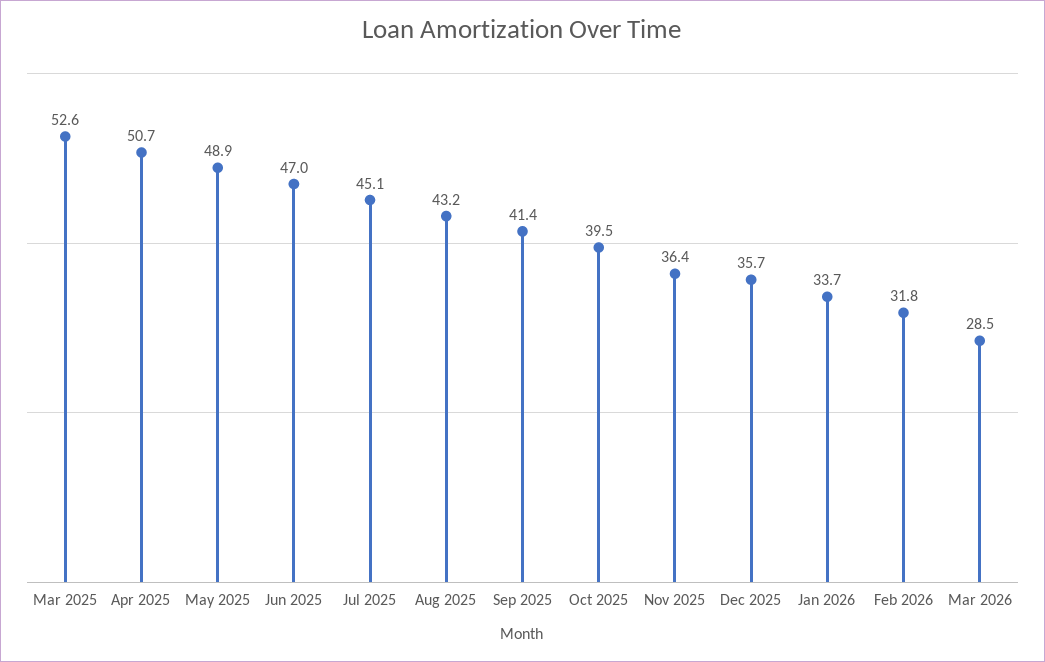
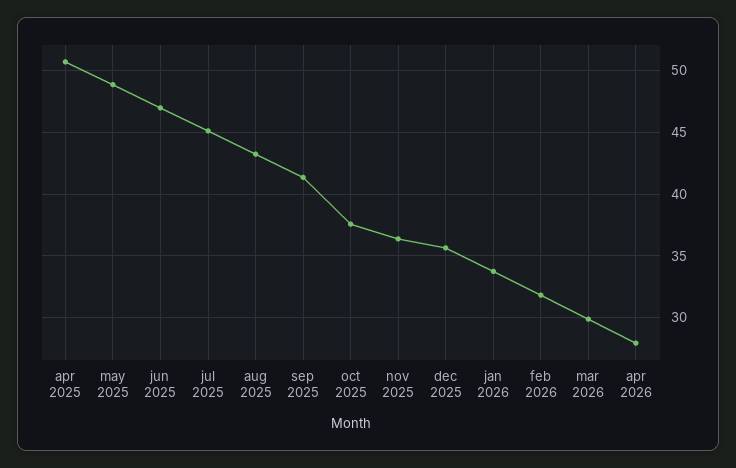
Mar 2025: 52.6 -> none
Oct 2025: 39.5 -> 37.5
Mar 2026: 28.5 -> 30
apr 2026: none -> 28

